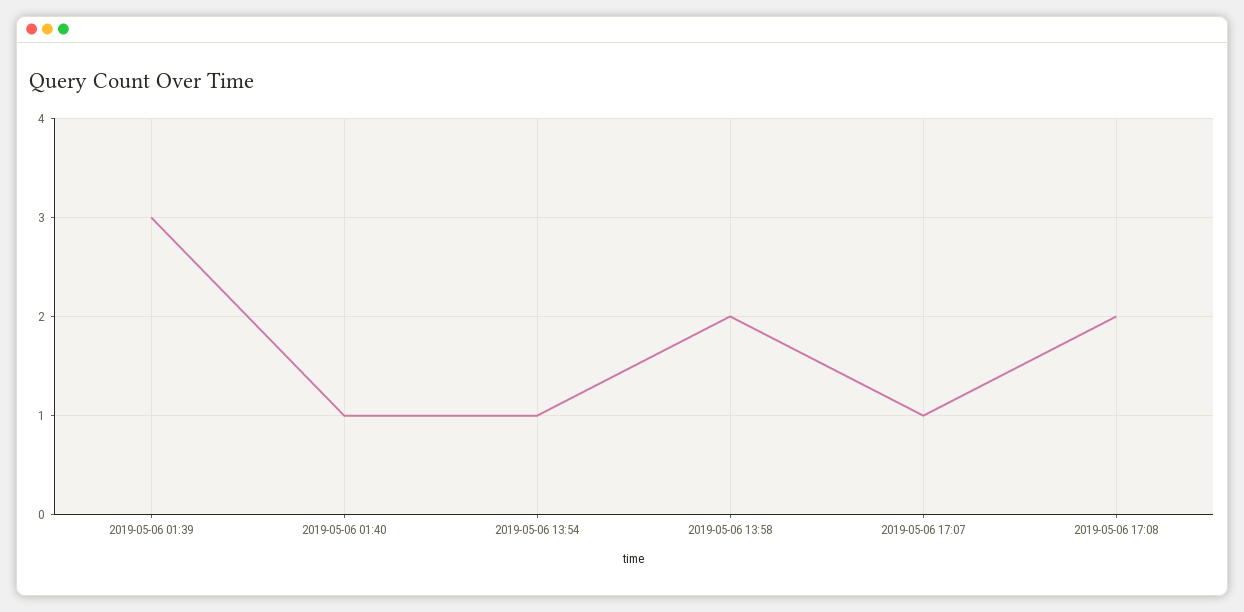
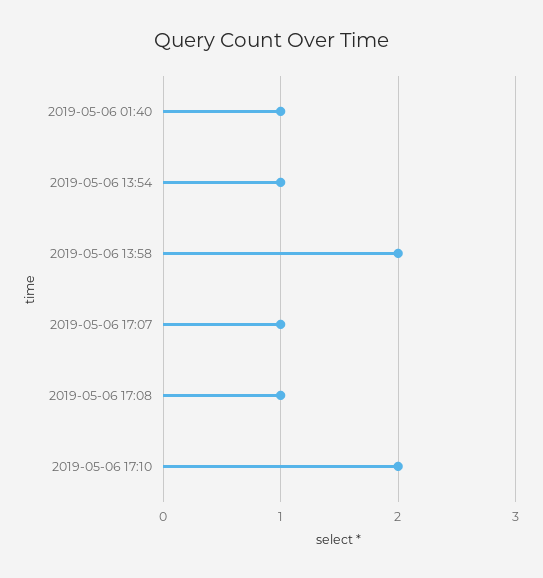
2019-05-06 01:39: 3 -> none
2019-05-06 17:08: 2 -> 1
2019-05-06 17:10: none -> 2

